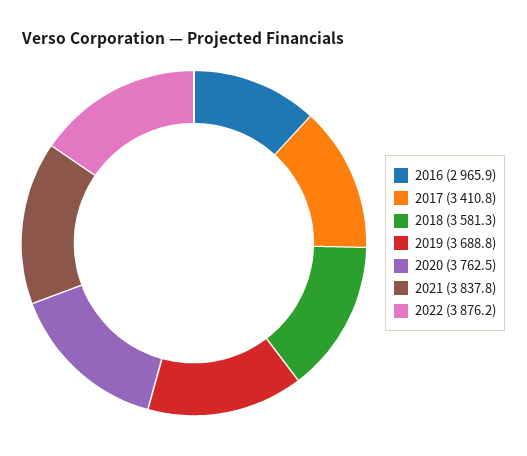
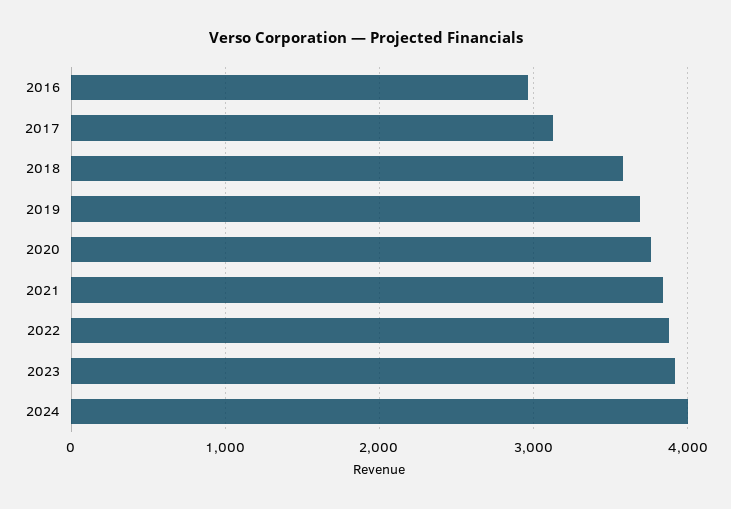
2017: 3410.8 -> 3100
2023: none -> 3900
2024: none -> 4000

